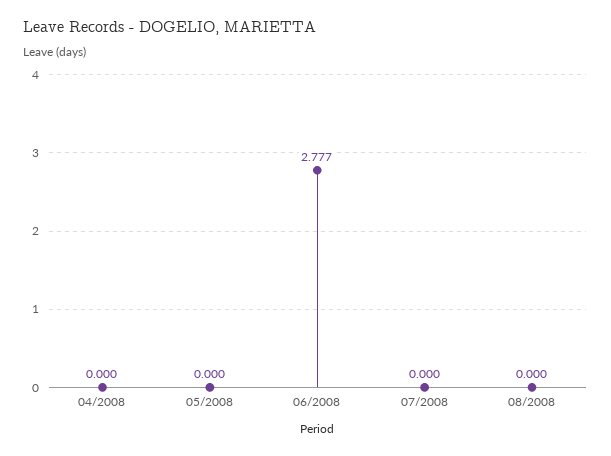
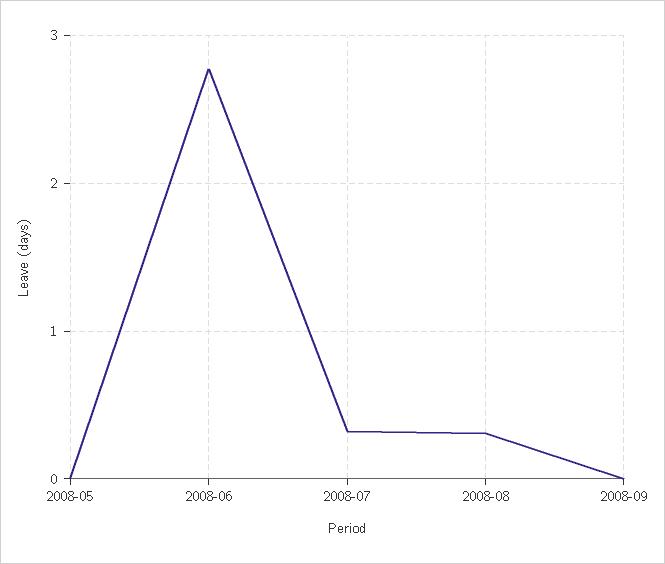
04/2008: 0 -> none
07/2008: 0 -> 0.3
08/2008: 0 -> 0.3
2008-09: none -> 0

